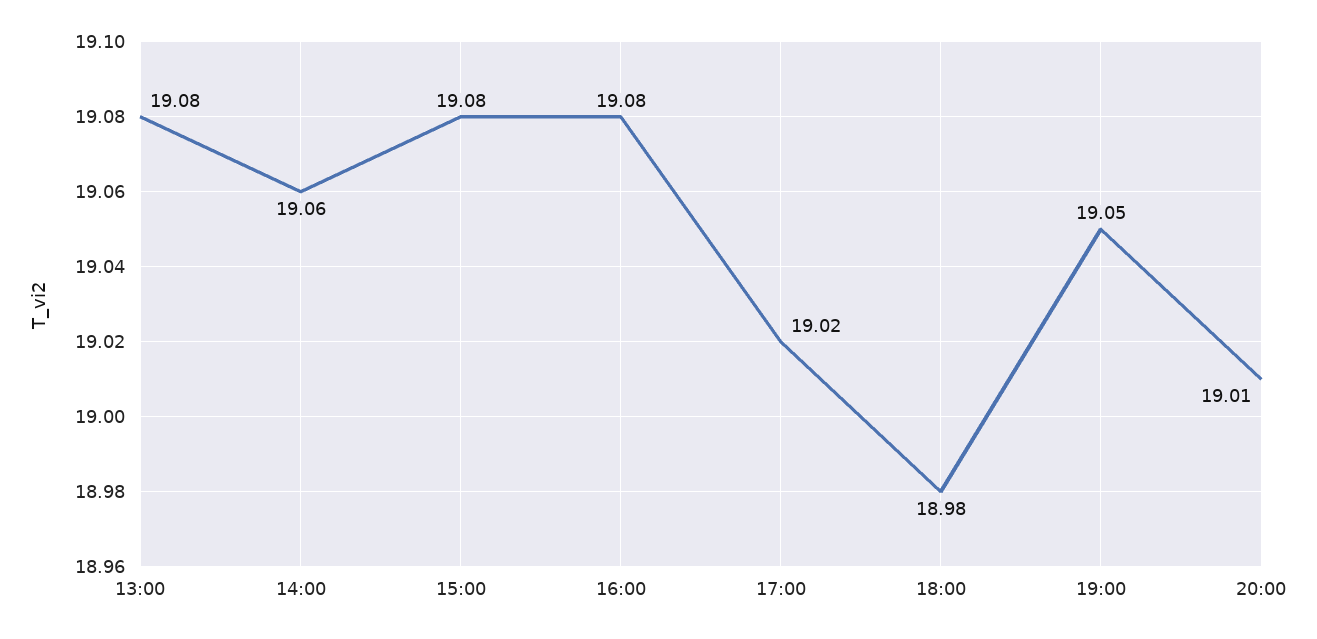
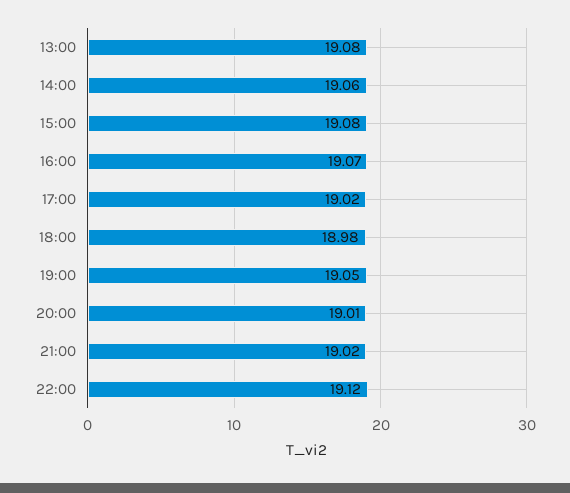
16:00: 19.08 -> 19.07
21:00: none -> 19.02
22:00: none -> 19.12

